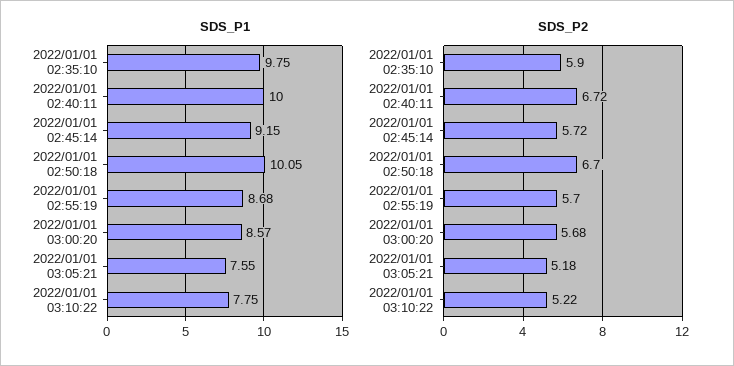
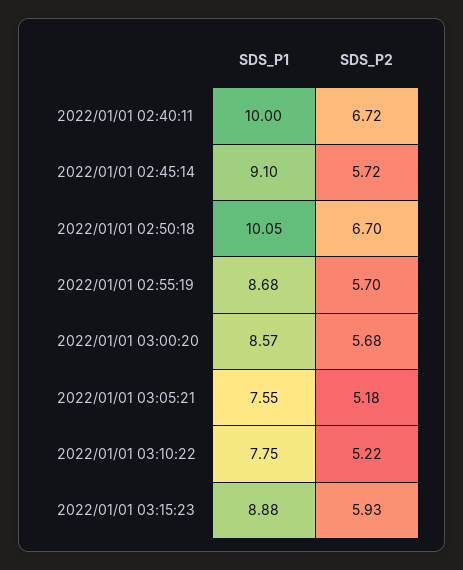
SDS_P1, 2022/01/01 02:35:10: 9.75 -> none
SDS_P1, 2022/01/01 02:45:14: 9.15 -> 9.1
SDS_P2, 2022/01/01 02:35:10: 5.9 -> none
SDS_P1, 2022/01/01 03:15:23: none -> 8.88
SDS_P2, 2022/01/01 03:15:23: none -> 5.93

